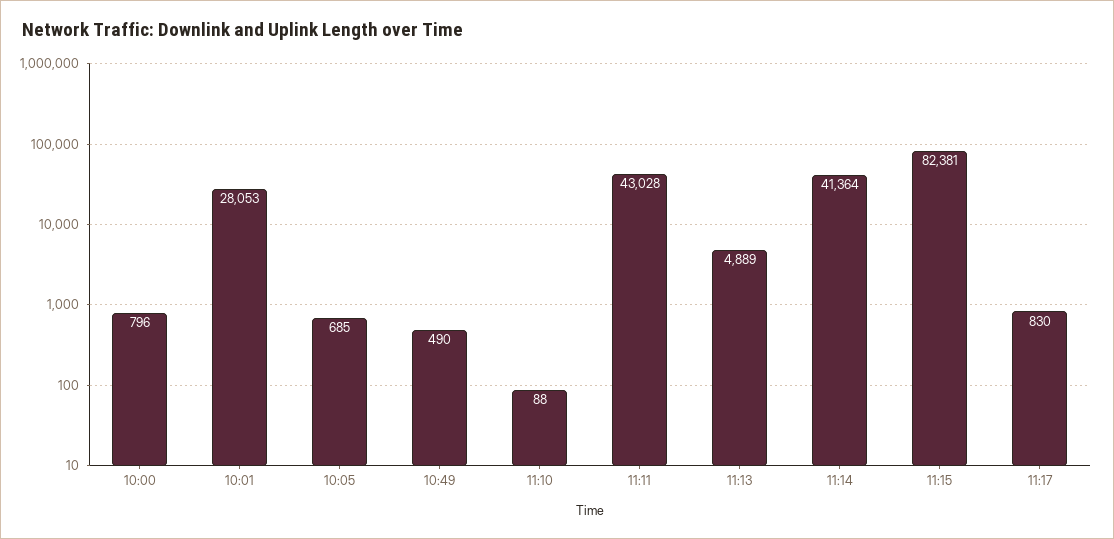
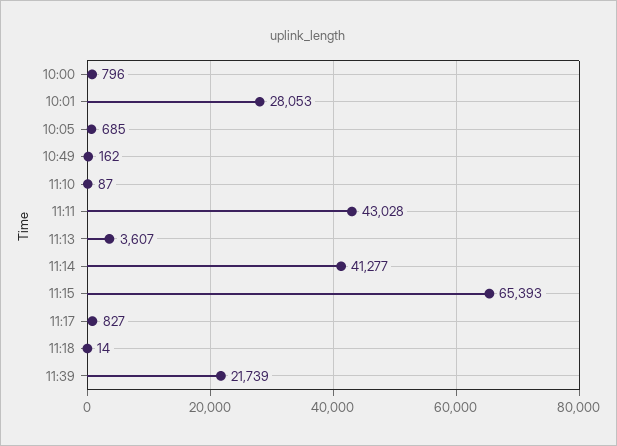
10:49: 490 -> 162
11:10: 88 -> 87
11:13: 4889 -> 3607
11:14: 41364 -> 41277
11:15: 82381 -> 65393
11:17: 830 -> 827
11:18: none -> 14
11:39: none -> 21739

